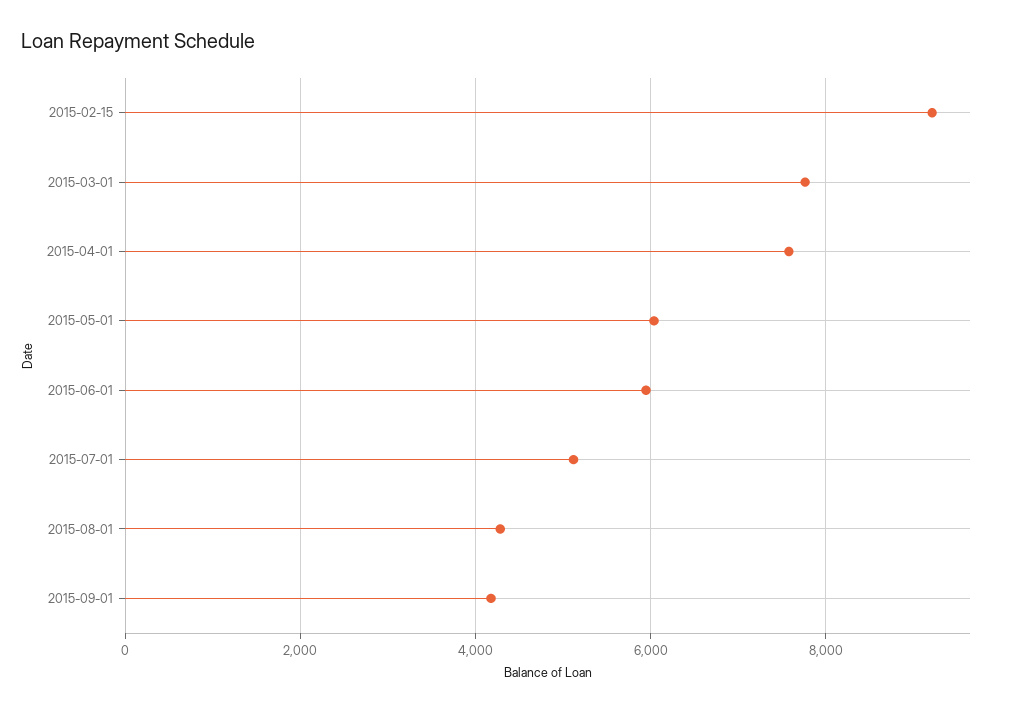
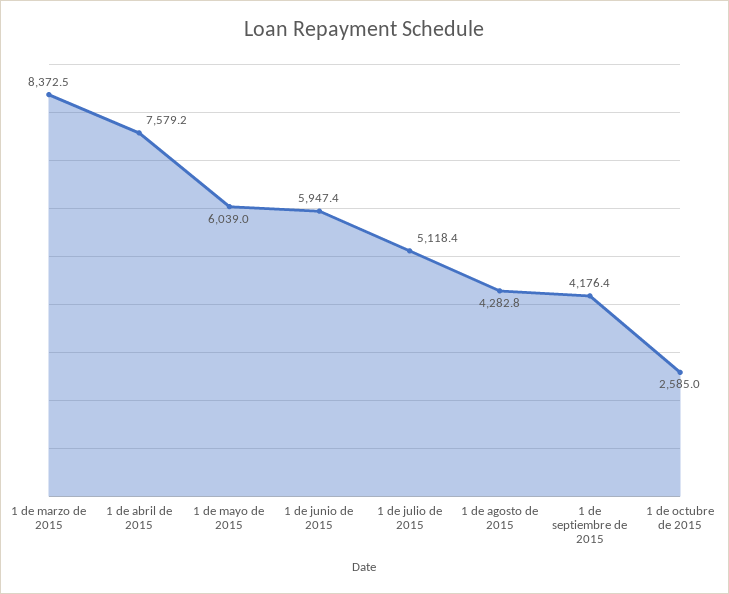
2015-02-15: 9200 -> none
2015-03-01: 7800 -> 8372.5
1 de octubre de 2015: none -> 2585

